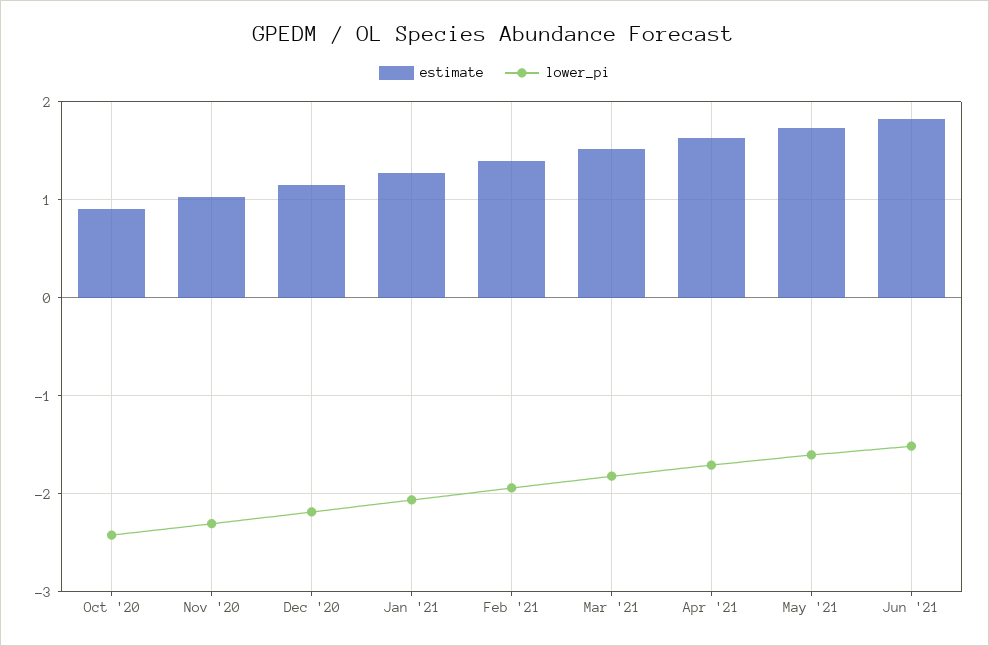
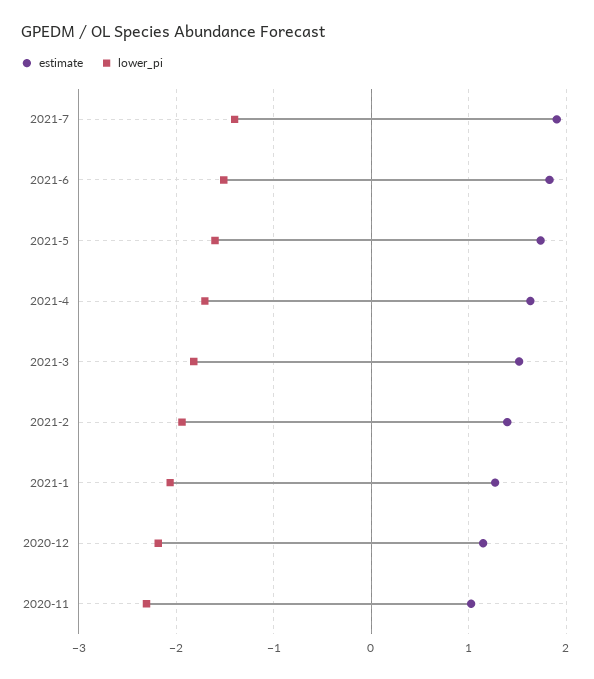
estimate, Oct '20: 0.9 -> none
lower_pi, Oct '20: -2.4 -> none
estimate, 2021-7: none -> 1.9
lower_pi, 2021-7: none -> -1.4

